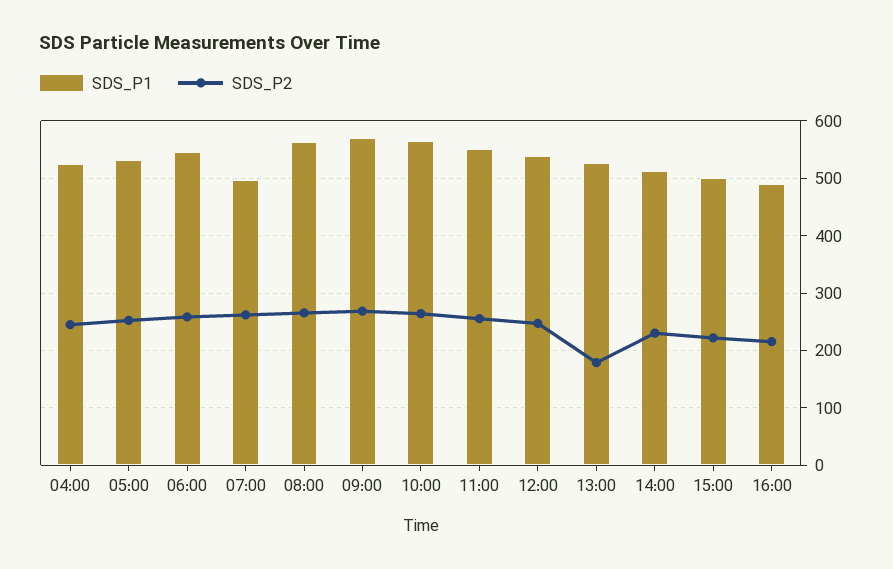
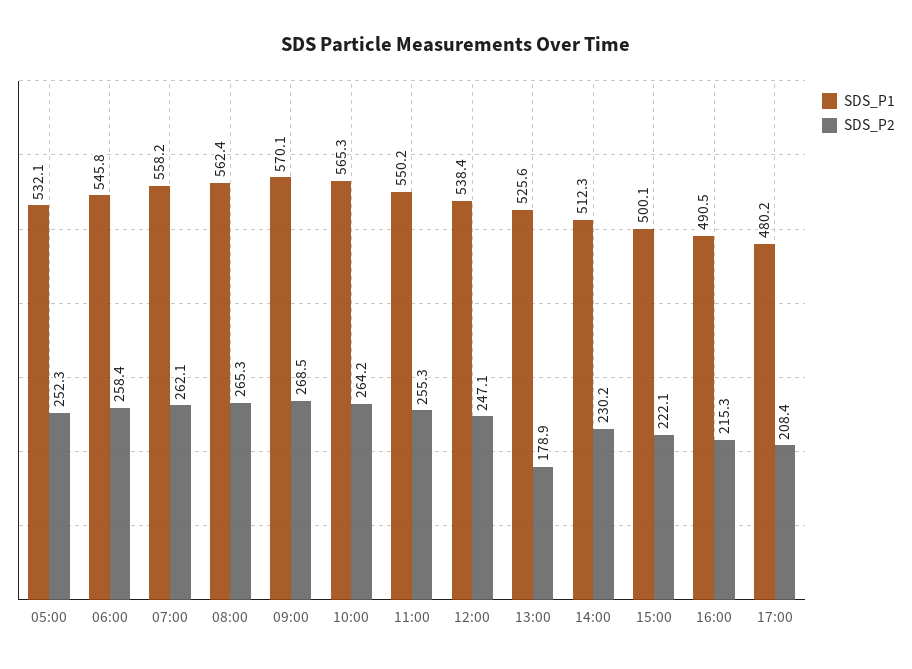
SDS_P1, 04:00: 520 -> none
SDS_P2, 04:00: 240 -> none
SDS_P1, 07:00: 500 -> 558.2
SDS_P1, 17:00: none -> 480.2
SDS_P2, 17:00: none -> 208.4

